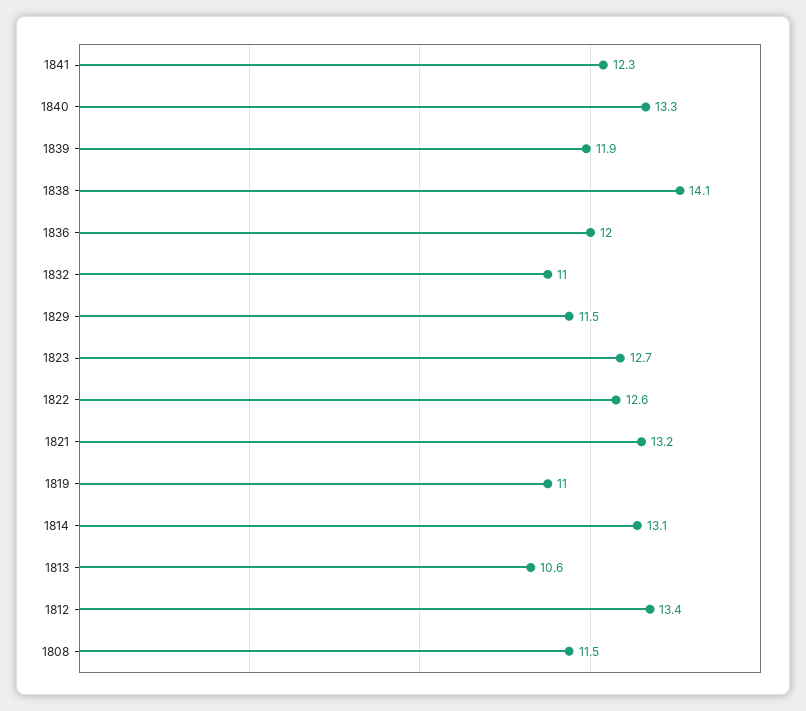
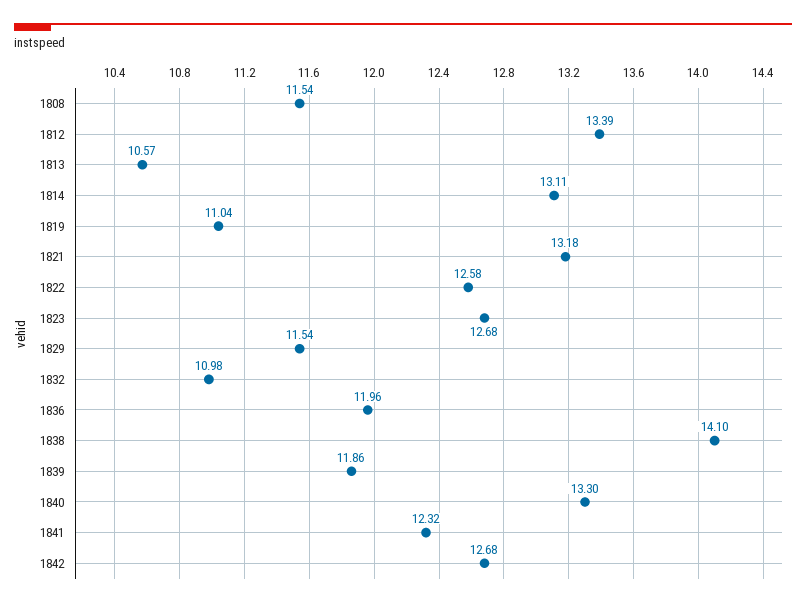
1842: none -> 12.68

